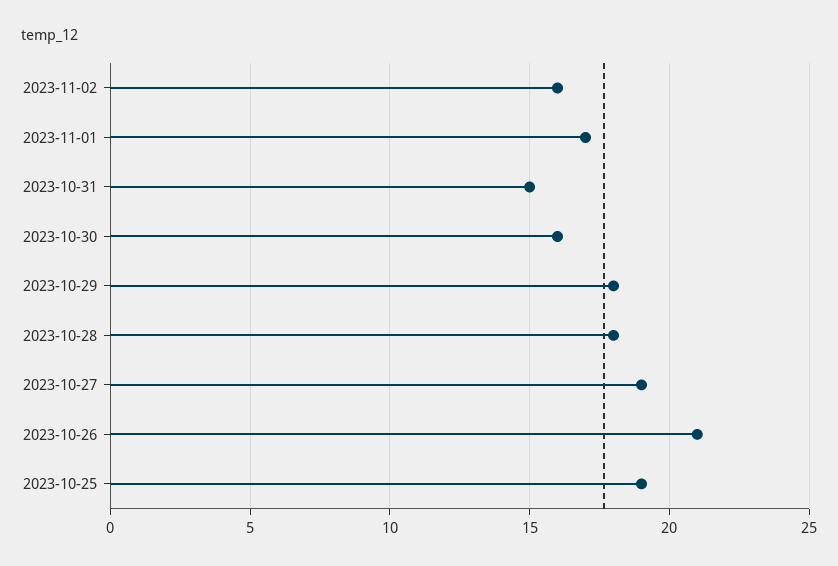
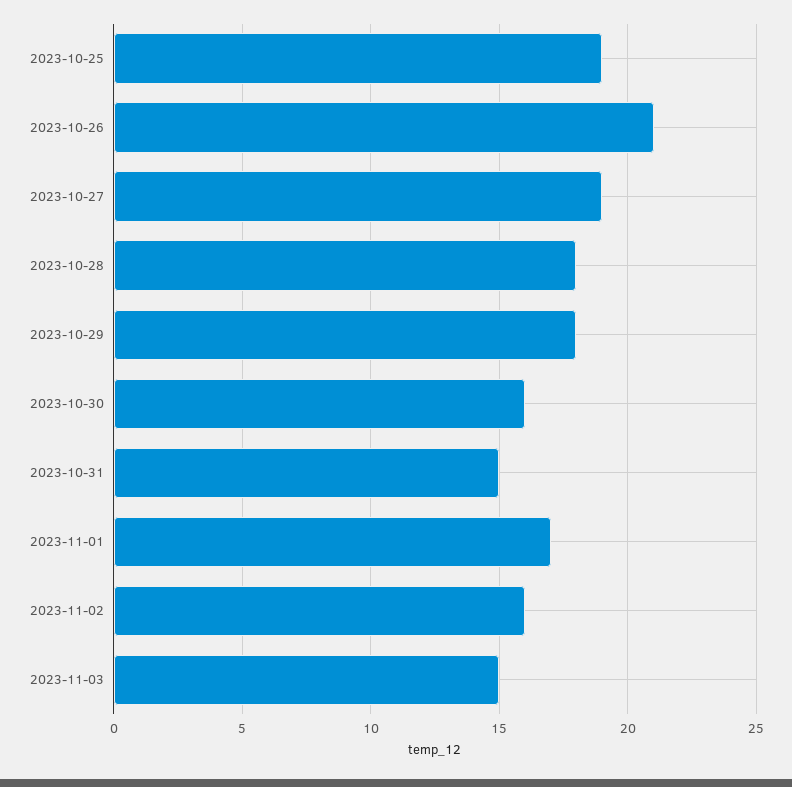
2023-11-03: none -> 15

